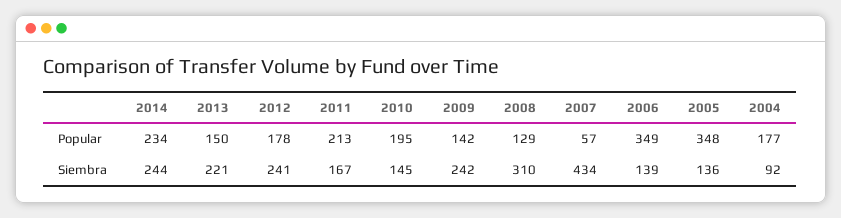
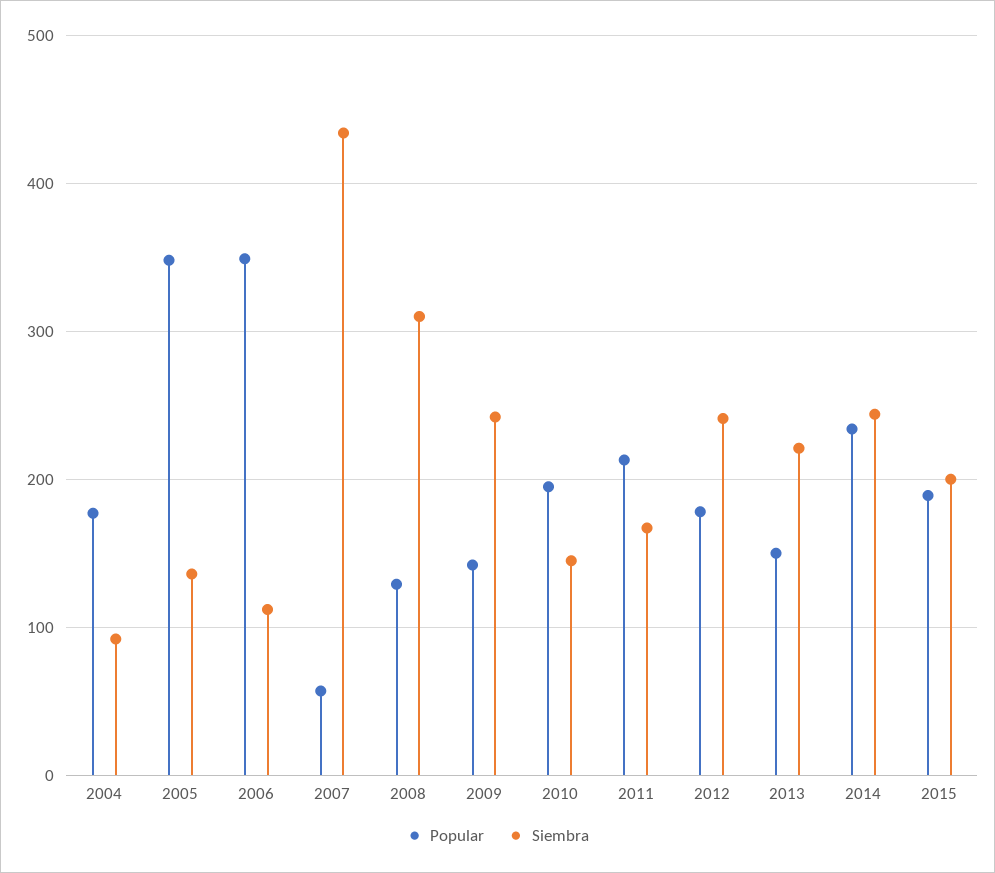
Siembra, 2006: 139 -> 110
Popular, 2015: none -> 190
Siembra, 2015: none -> 200

